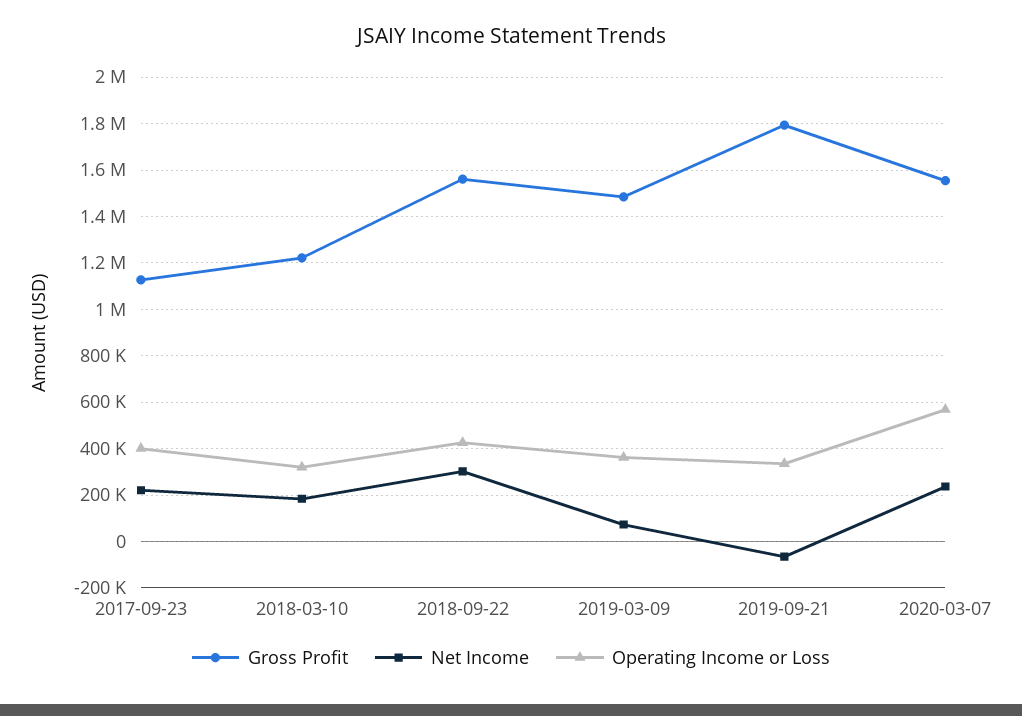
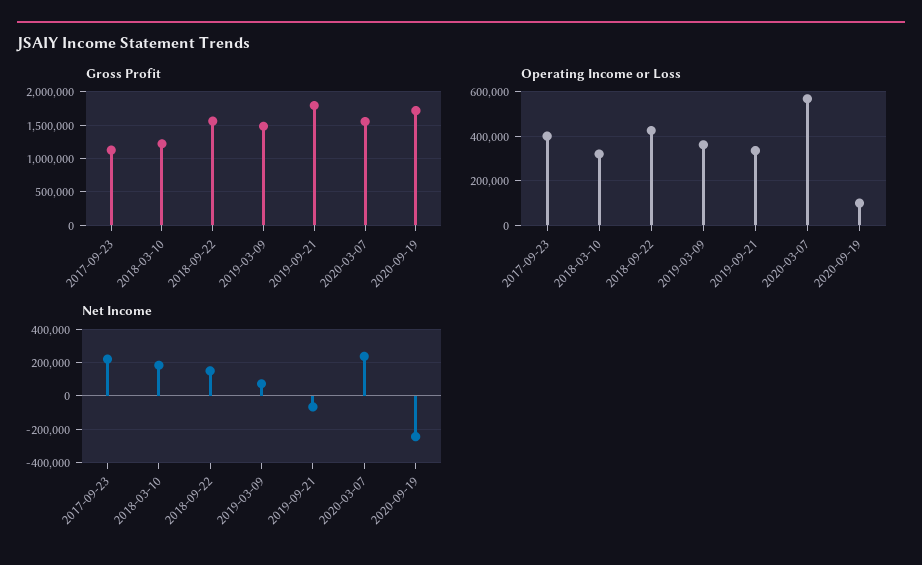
Net Income, 2018-09-22: 300000 -> 150000
Gross Profit, 2020-09-19: none -> 1700000
Operating Income or Loss, 2020-09-19: none -> 100000
Net Income, 2020-09-19: none -> -250000

